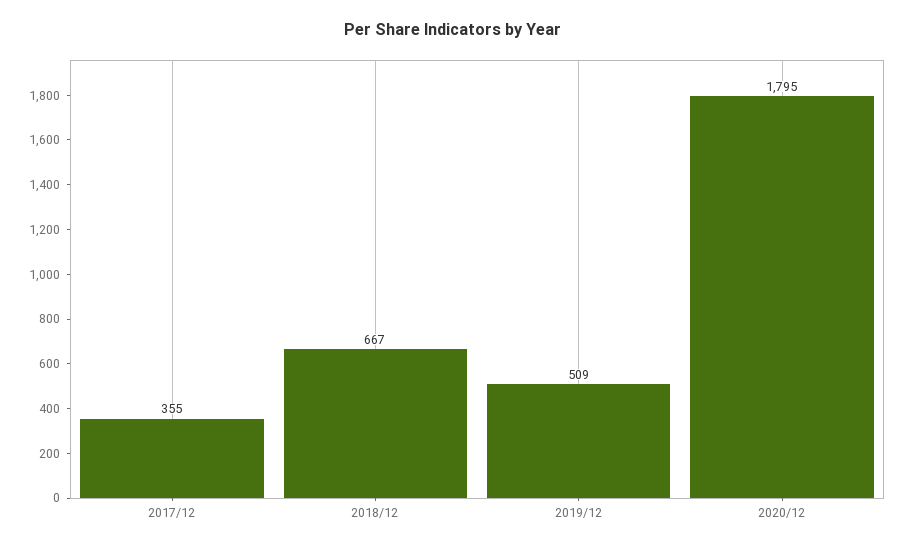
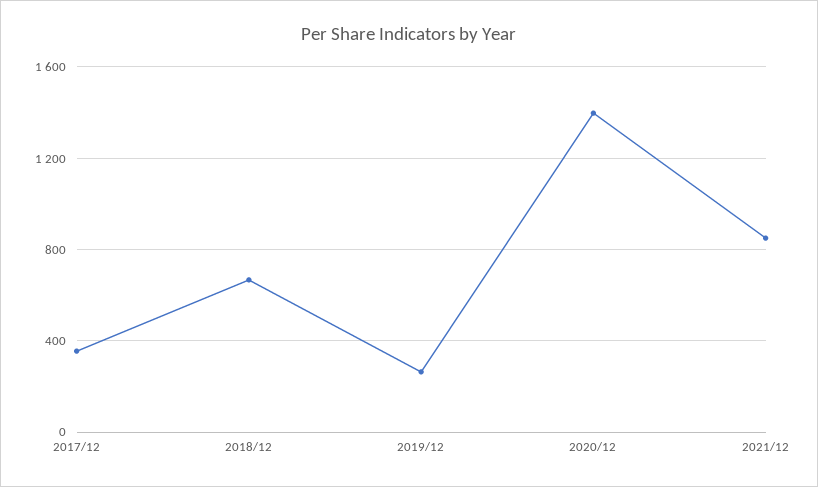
2019/12: 509 -> 250
2020/12: 1795 -> 1400
2021/12: none -> 850

